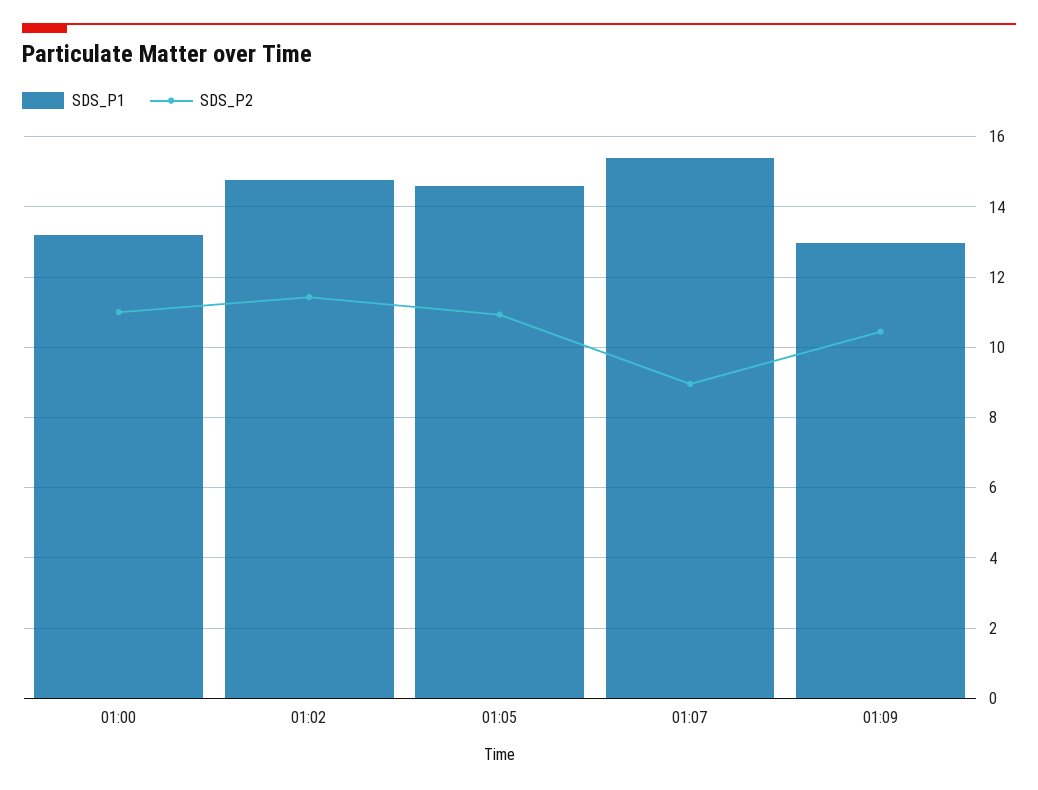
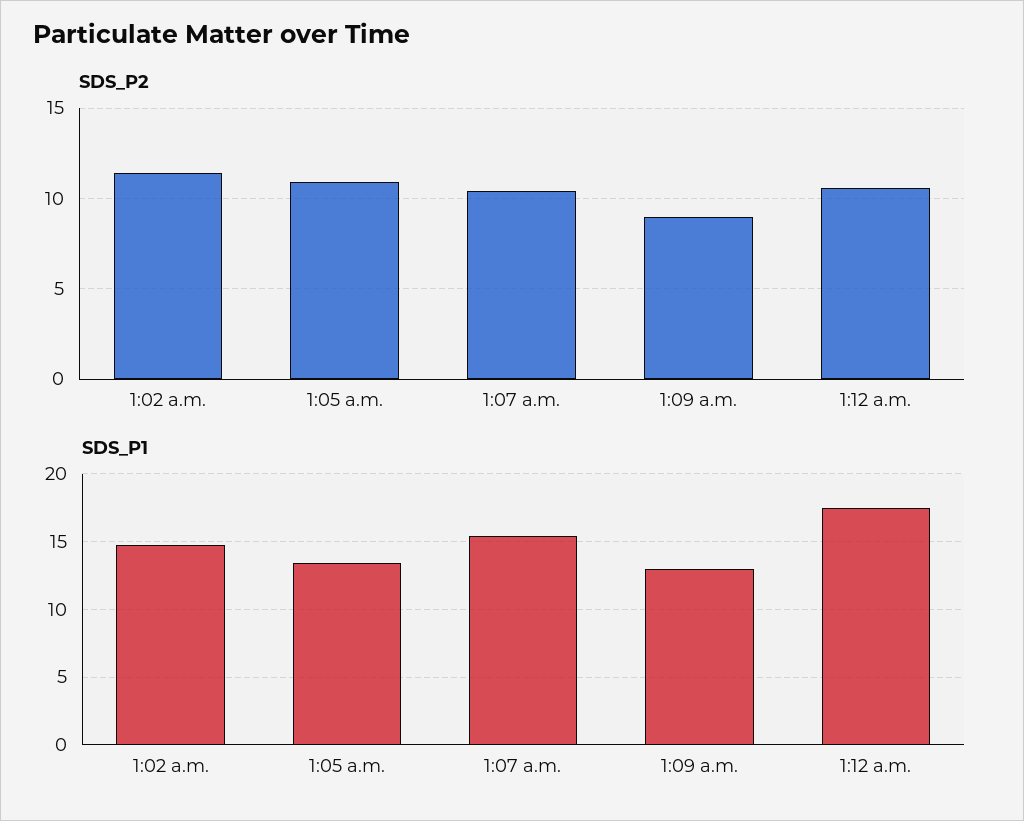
SDS_P1, 01:00: 13.2 -> none
SDS_P2, 01:00: 11 -> none
SDS_P1, 01:05: 14.6 -> 13.5
SDS_P2, 01:07: 9 -> 10.5
SDS_P2, 01:09: 10.4 -> 9
SDS_P2, 1:12 a.m.: none -> 10.5
SDS_P1, 1:12 a.m.: none -> 17.5

